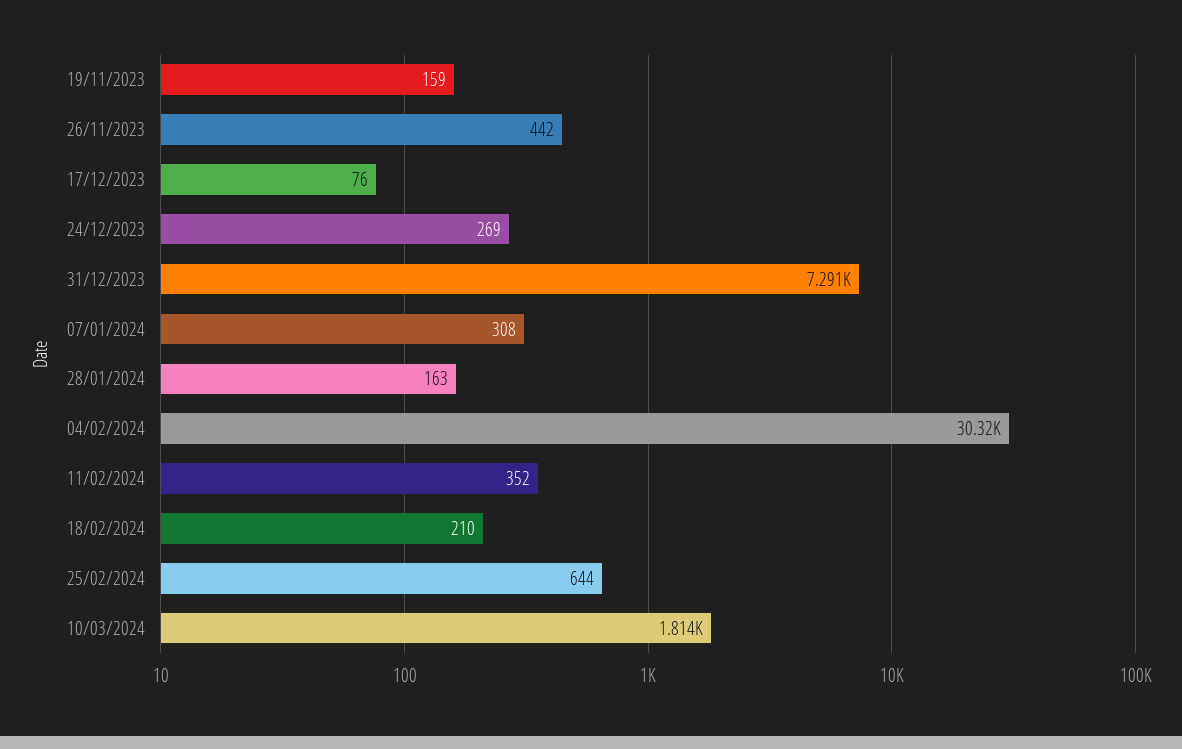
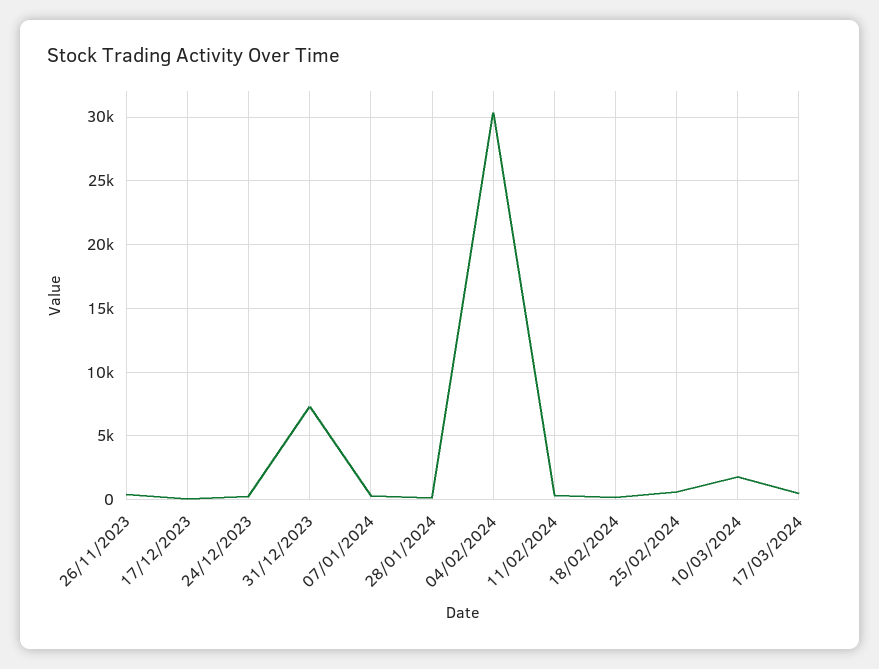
19/11/2023: 159 -> none
17/03/2024: none -> 500

